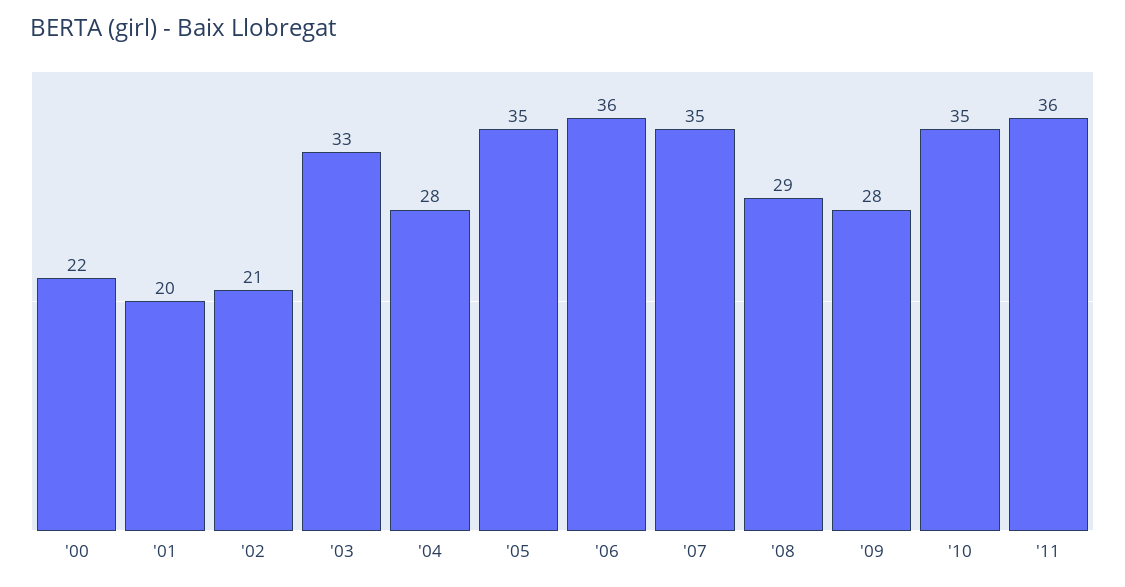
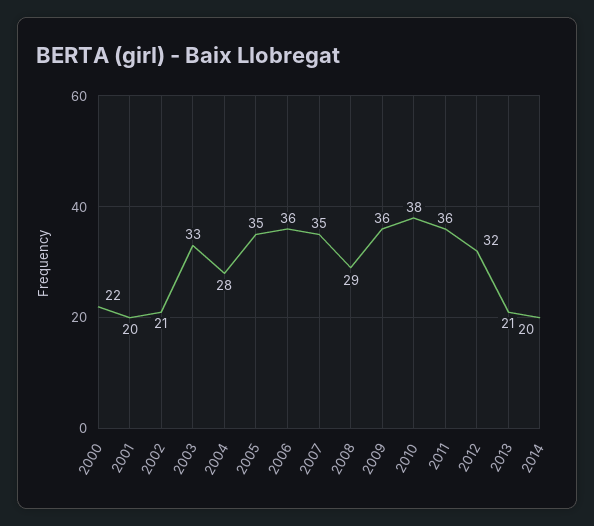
'09: 28 -> 36
'10: 35 -> 38
2012: none -> 32
2013: none -> 21
2014: none -> 20

